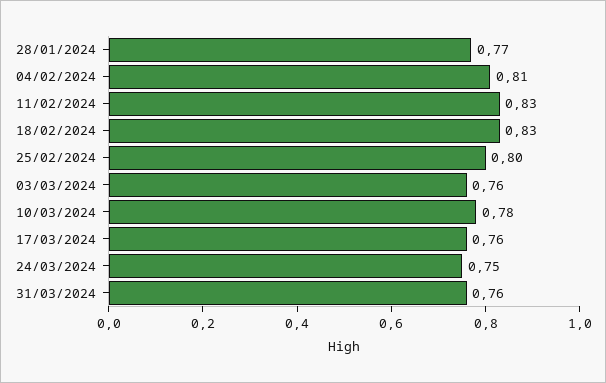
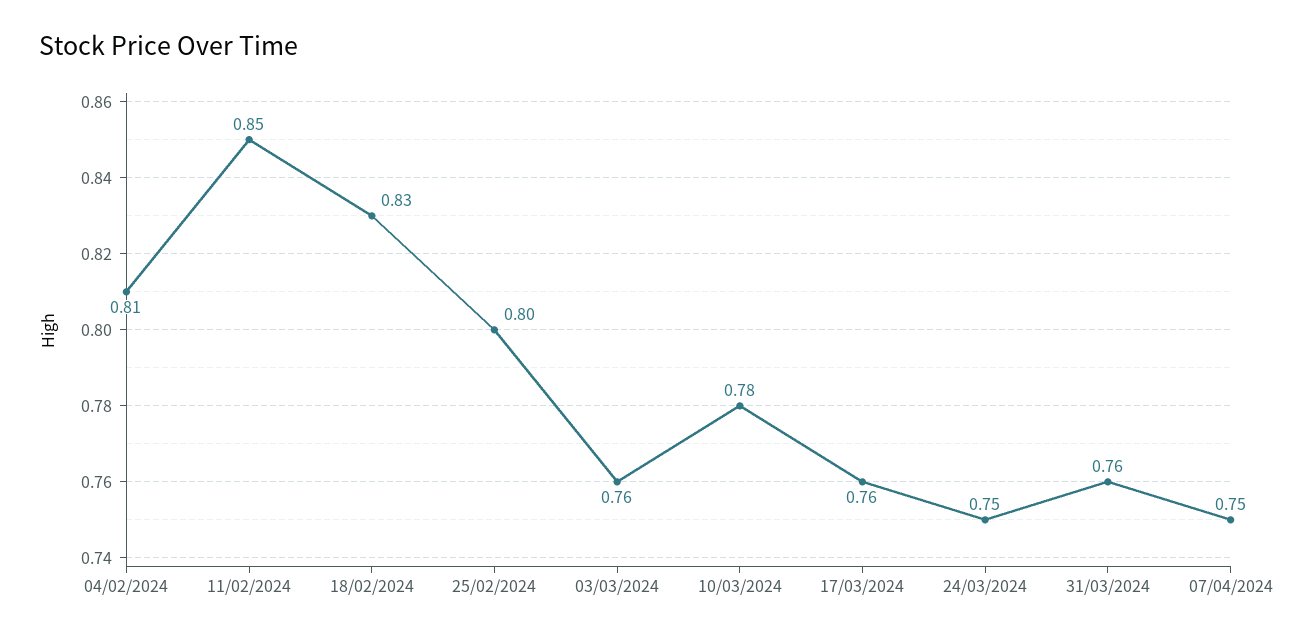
28/01/2024: 0.77 -> none
11/02/2024: 0.83 -> 0.85
07/04/2024: none -> 0.75

